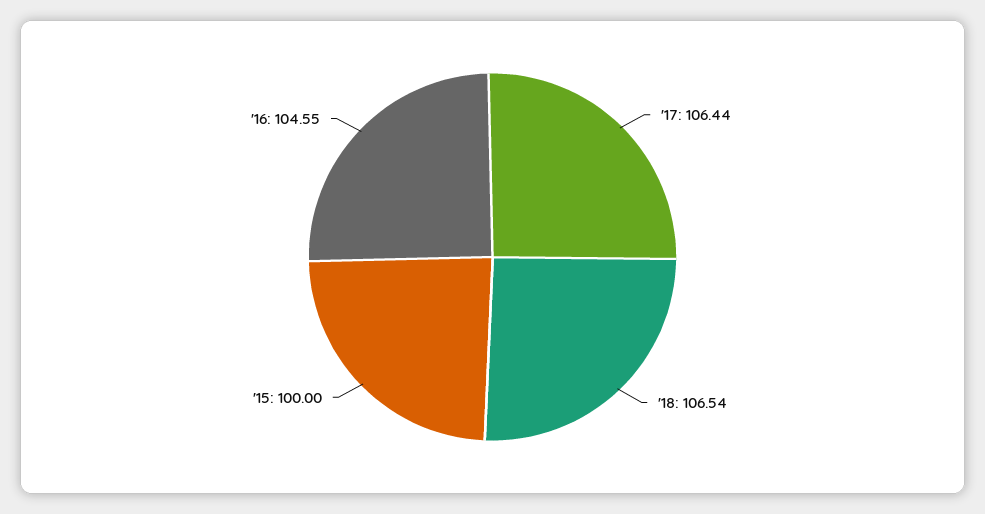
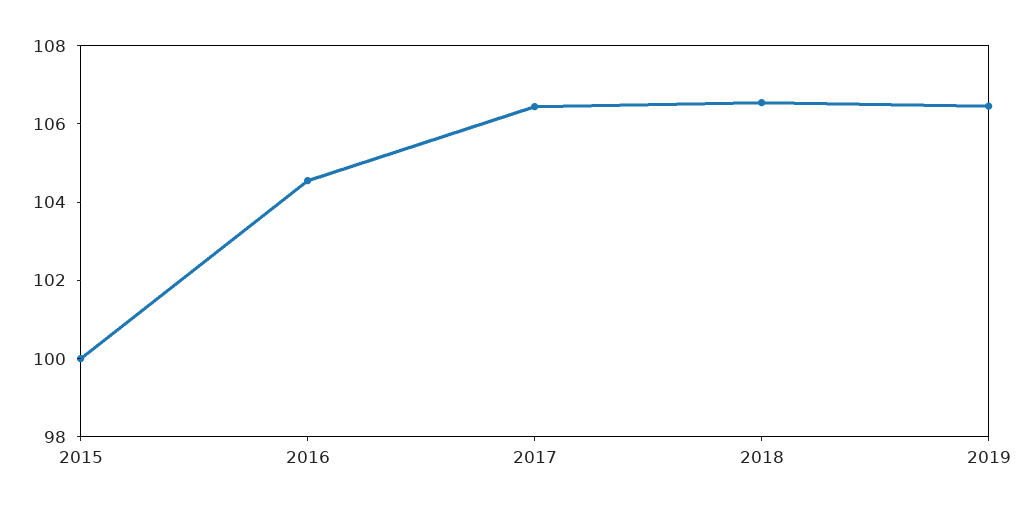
2019: none -> 106.5

